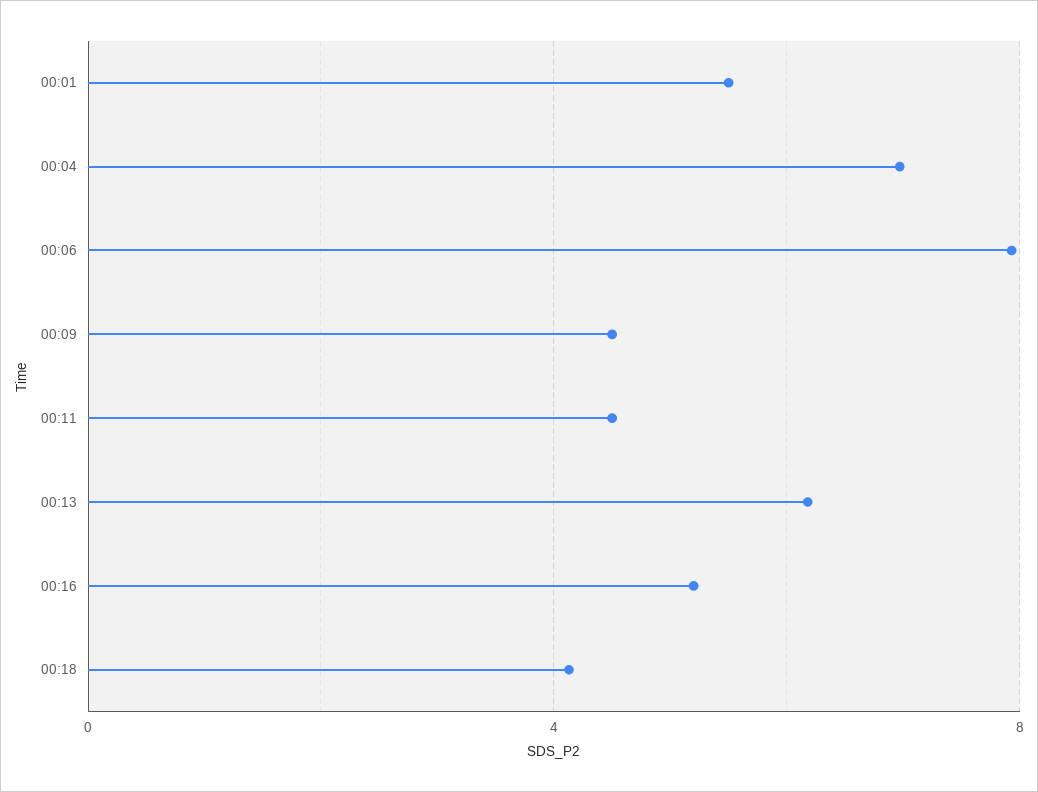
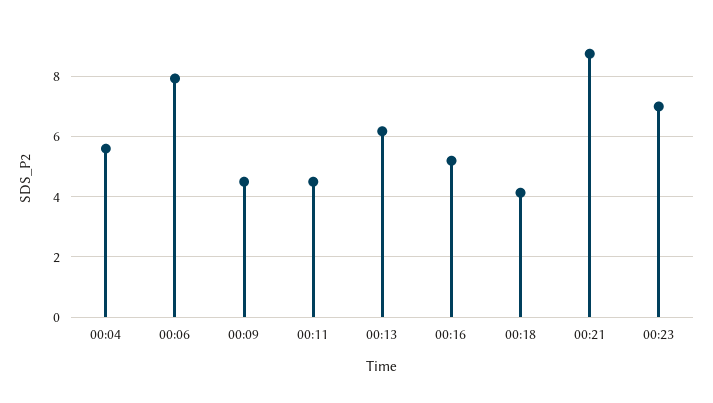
00:01: 5.5 -> none
00:04: 7 -> 5.6
00:21: none -> 8.8
00:23: none -> 7

